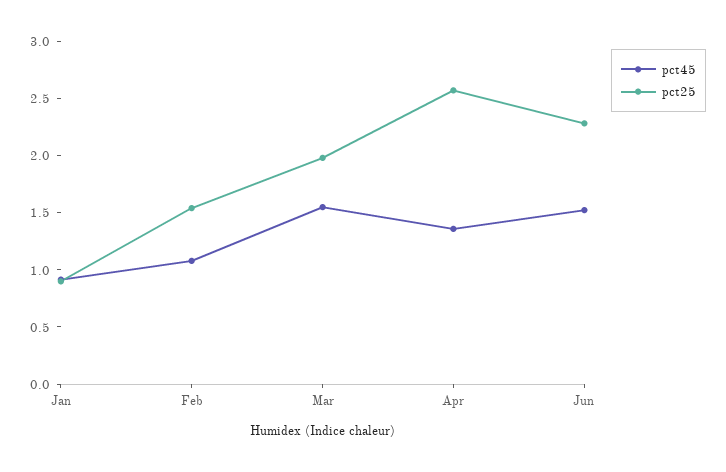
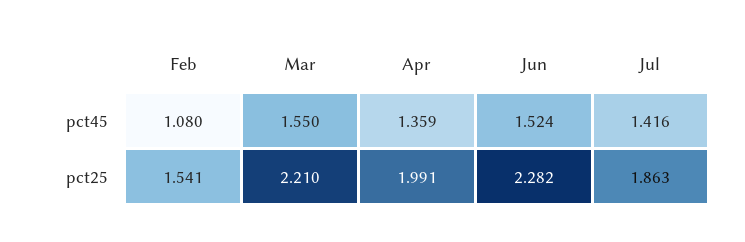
pct45, Jan: 0.9 -> none
pct25, Jan: 0.9 -> none
pct25, Mar: 2 -> 2.21
pct25, Apr: 2.6 -> 1.991
pct45, Jul: none -> 1.416
pct25, Jul: none -> 1.863

